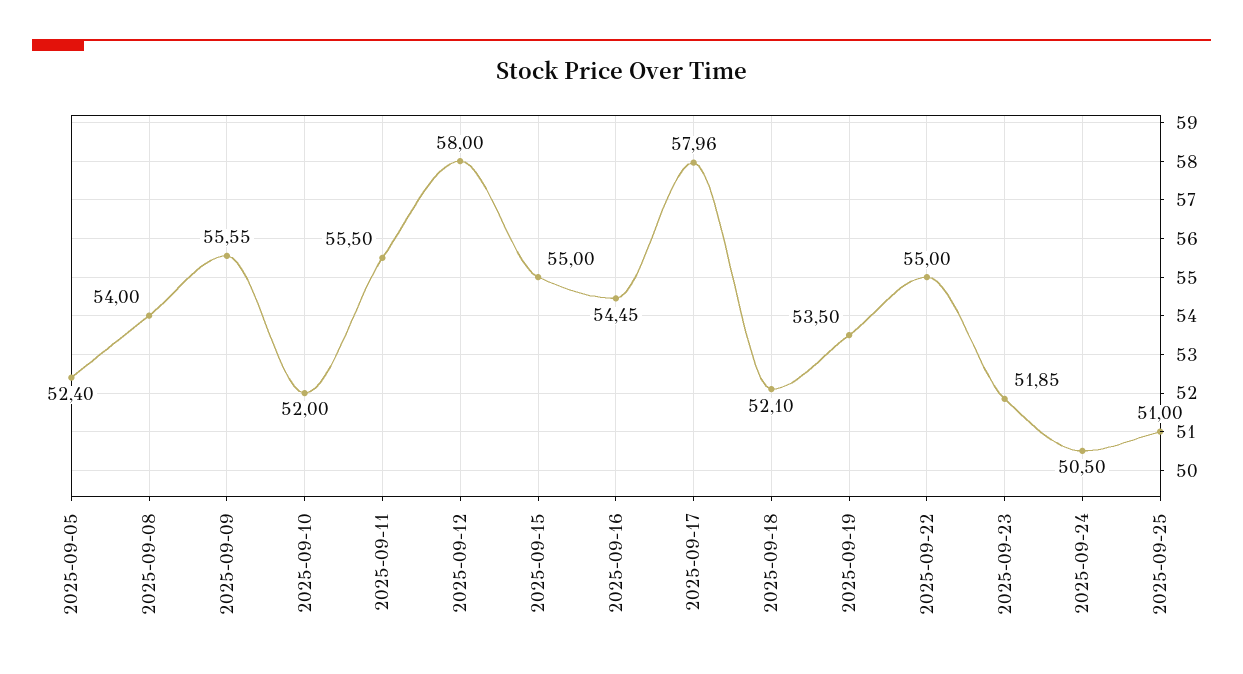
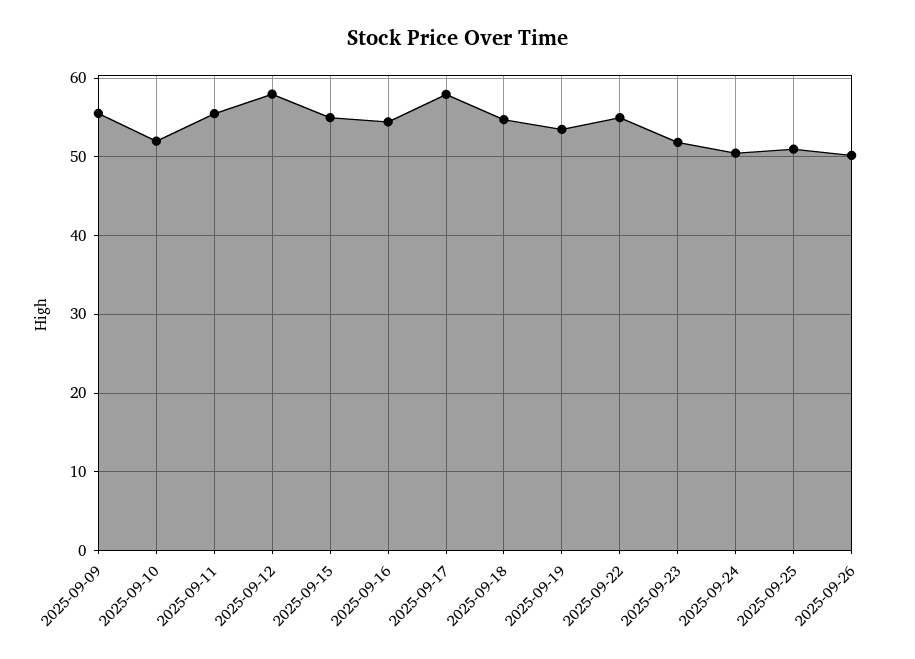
2025-09-05: 52.4 -> none
2025-09-08: 54 -> none
2025-09-18: 52.1 -> 55
2025-09-26: none -> 50

